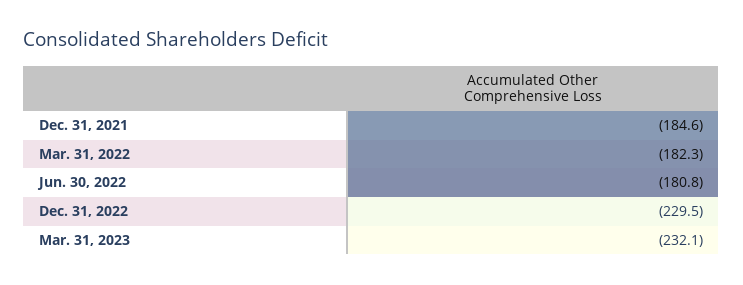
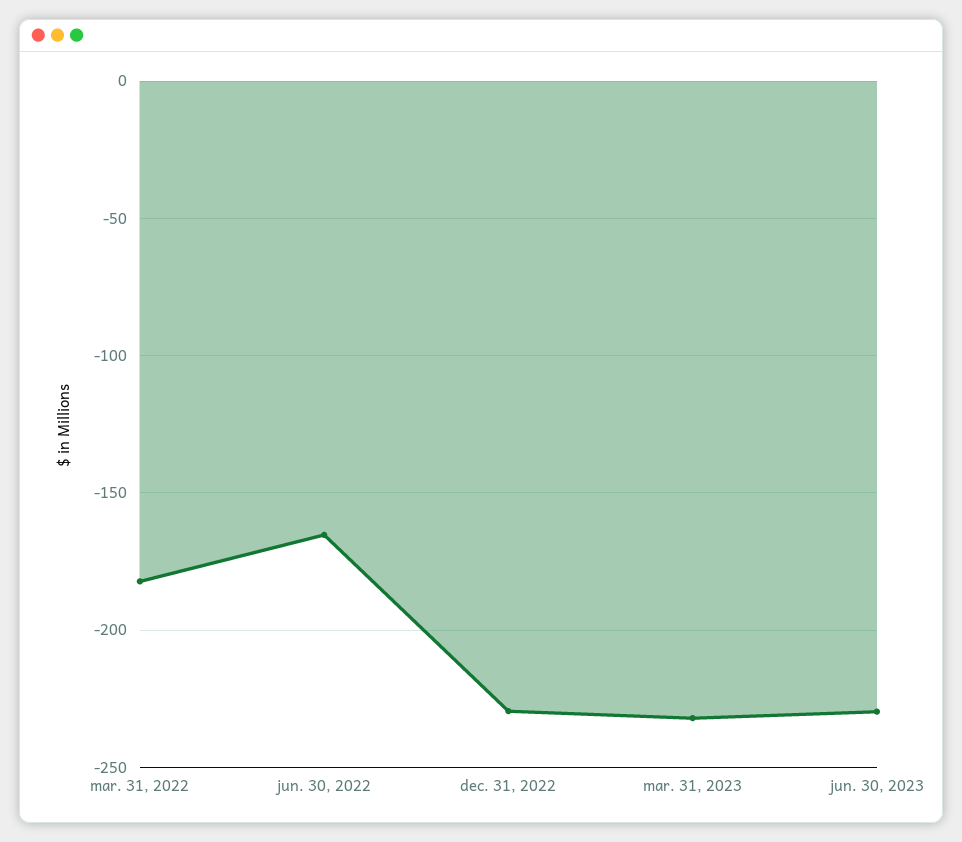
Dec. 31, 2021: -184.6 -> none
Jun. 30, 2022: -180.8 -> -165
jun. 30, 2023: none -> -230

